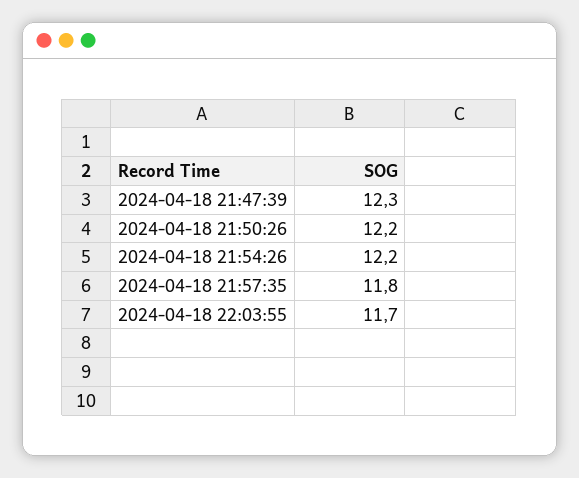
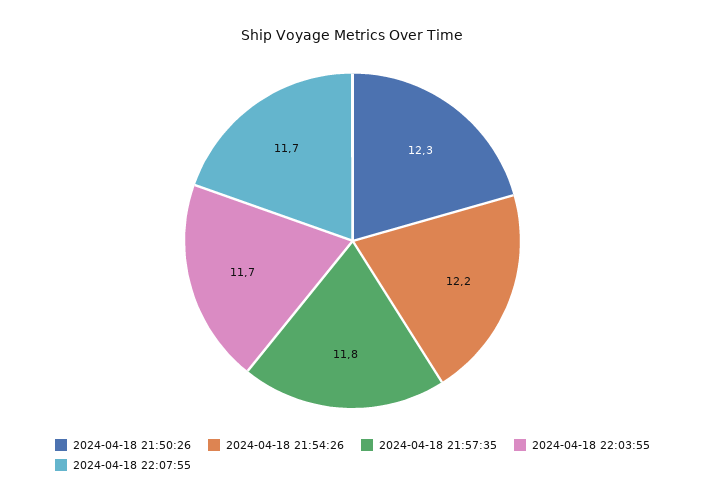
2024-04-18 21:47:39: 12.3 -> none
2024-04-18 21:50:26: 12.2 -> 12.3
2024-04-18 22:07:55: none -> 11.7

